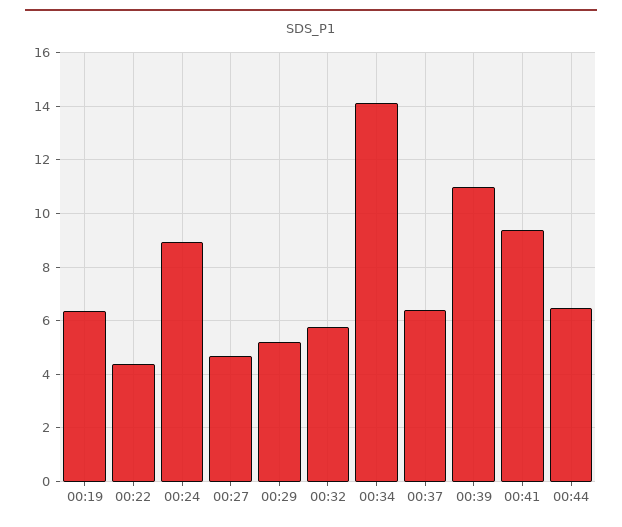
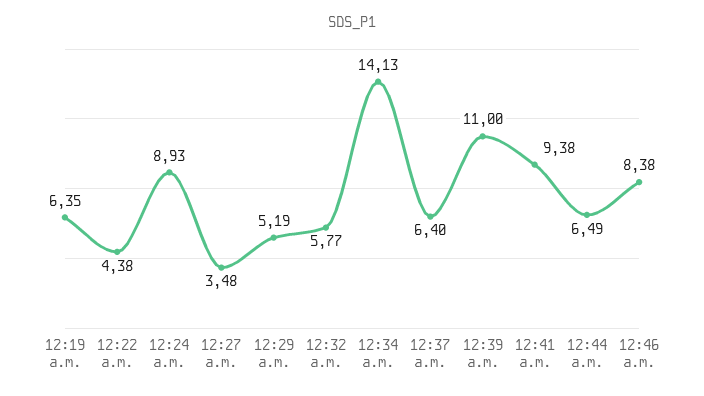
00:27: 4.75 -> 3.48
12:46 a.m.: none -> 8.38

